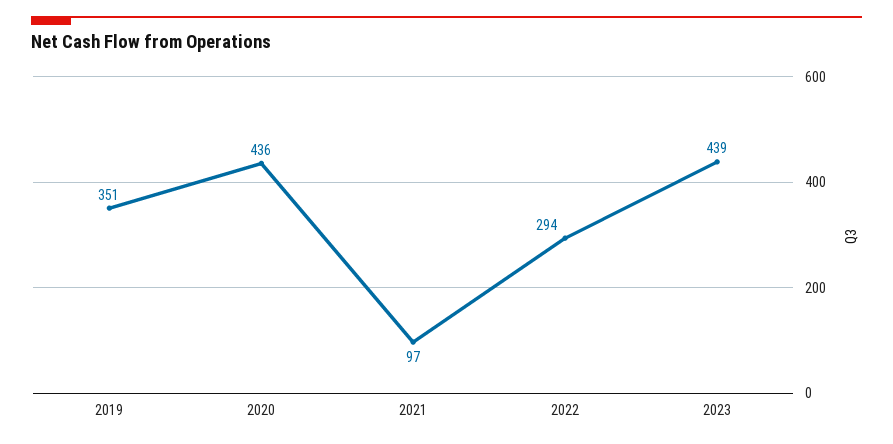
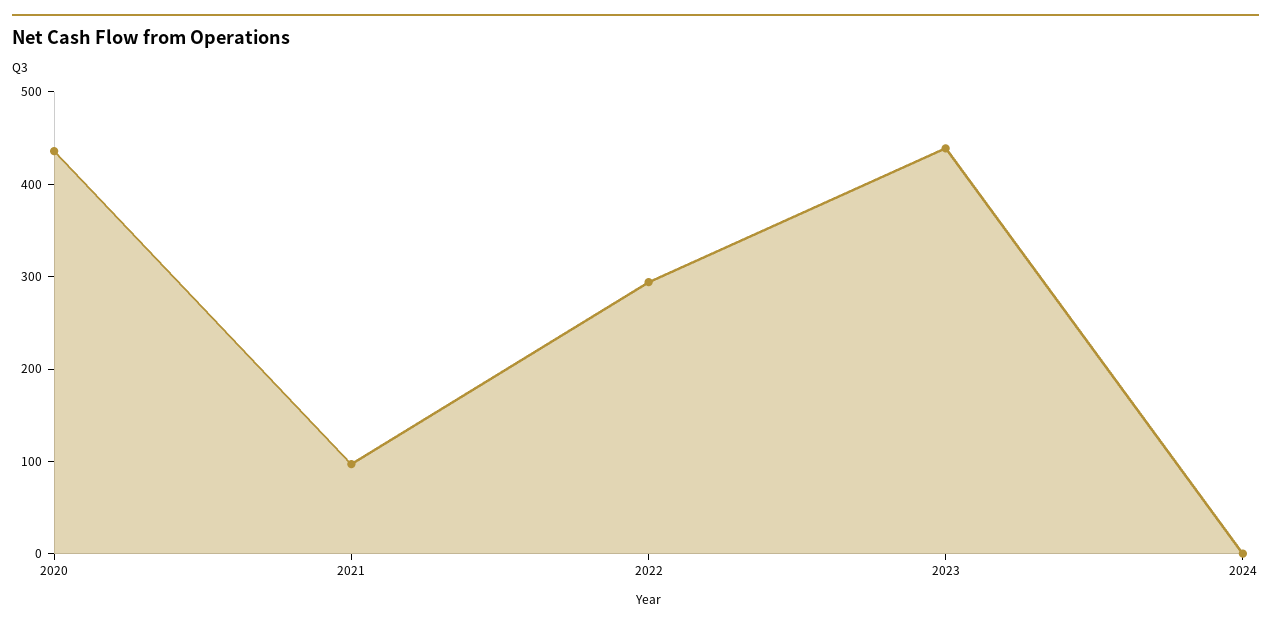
2019: 351 -> none
2024: none -> 0

